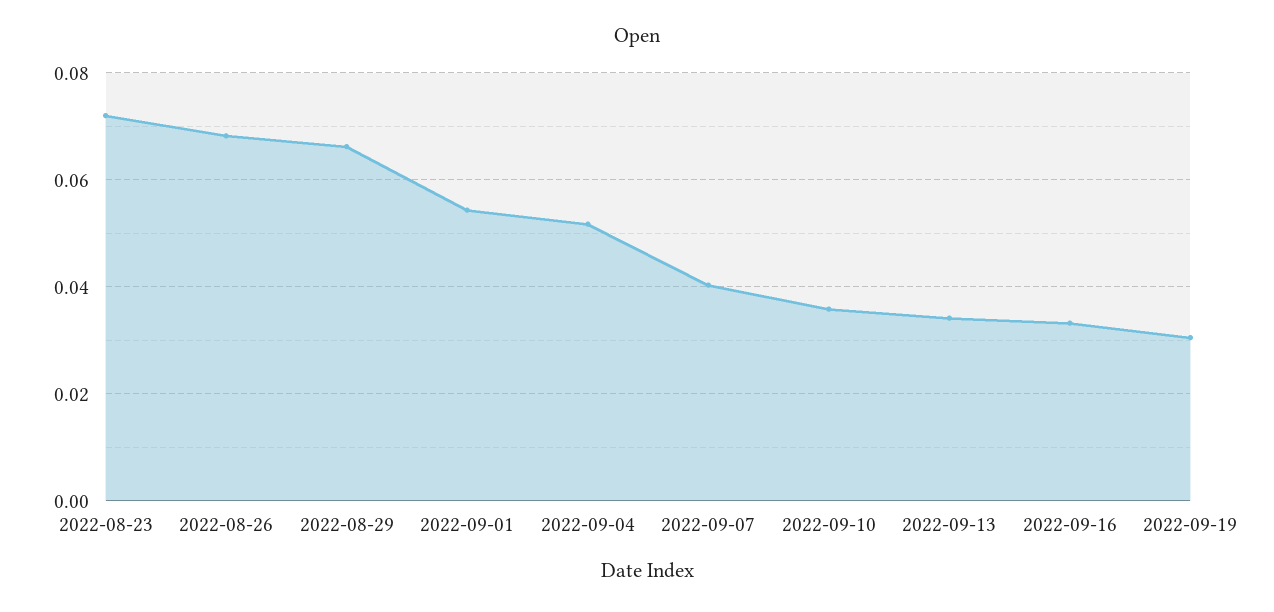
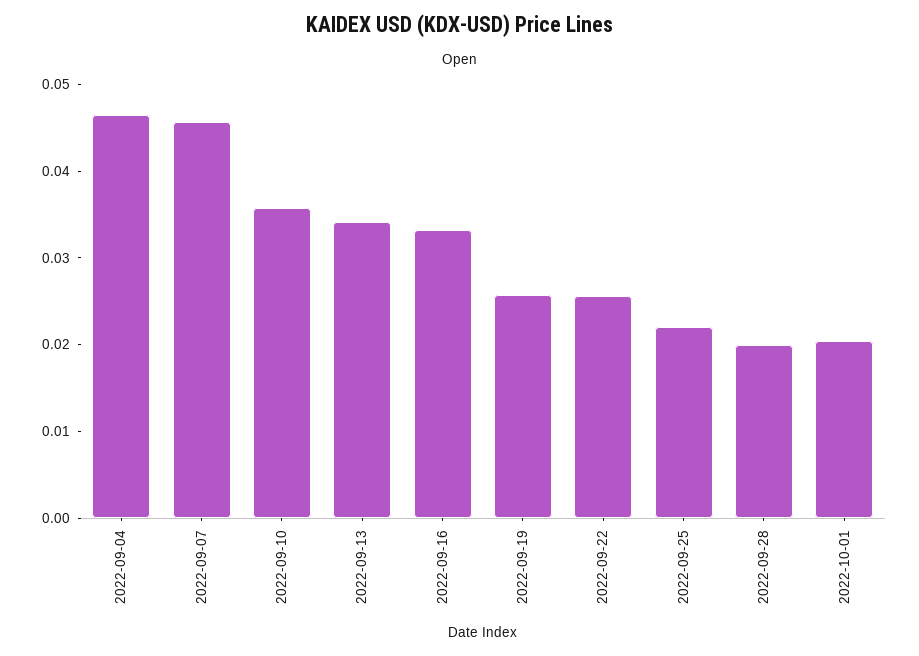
2022-08-23: 0.072 -> none
2022-08-26: 0.068 -> none
2022-08-29: 0.066 -> none
2022-09-01: 0.054 -> none
2022-09-04: 0.052 -> 0.046
2022-09-07: 0.04 -> 0.046
2022-09-19: 0.03 -> 0.026
2022-09-22: none -> 0.026
2022-09-25: none -> 0.022
2022-09-28: none -> 0.02
2022-10-01: none -> 0.02

